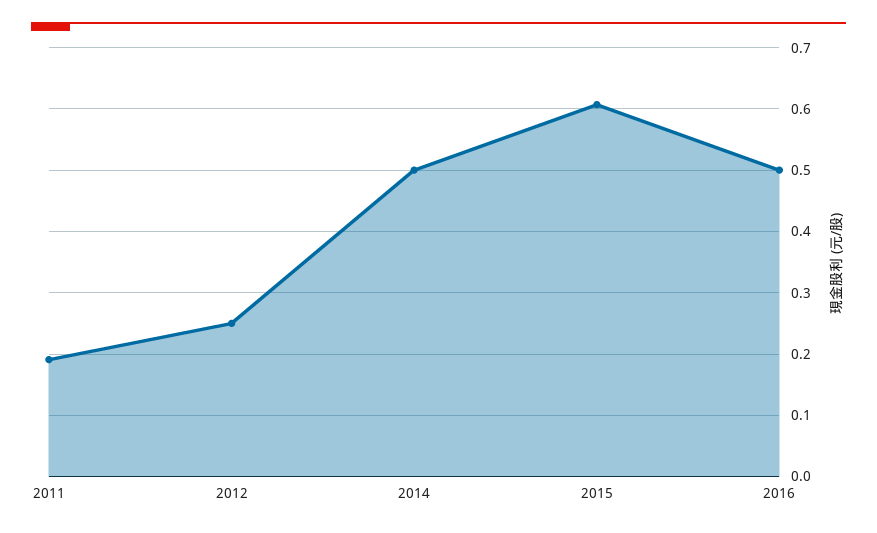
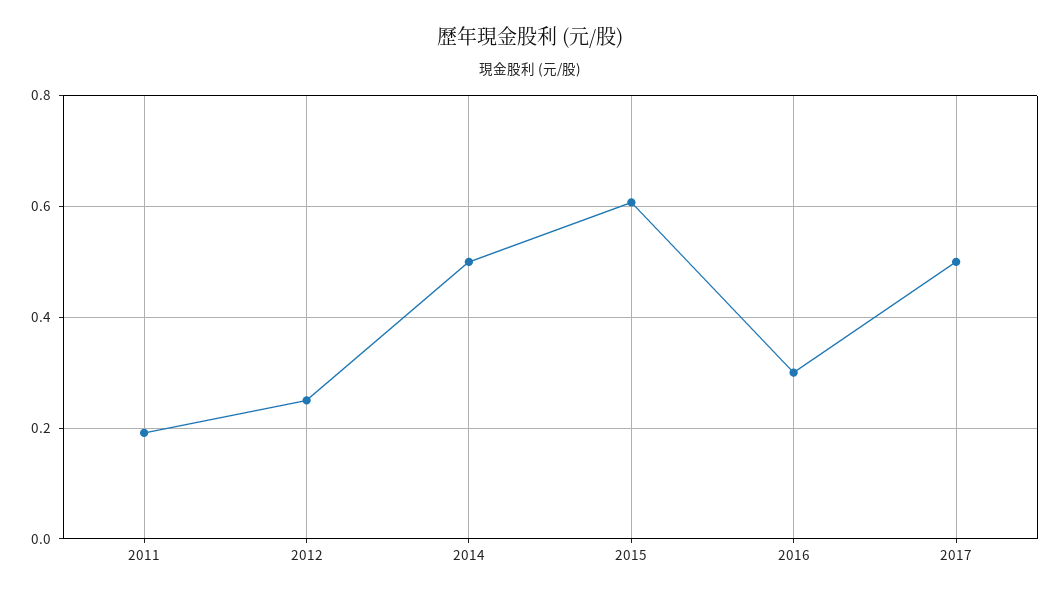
2016: 0.5 -> 0.3
2017: none -> 0.5

